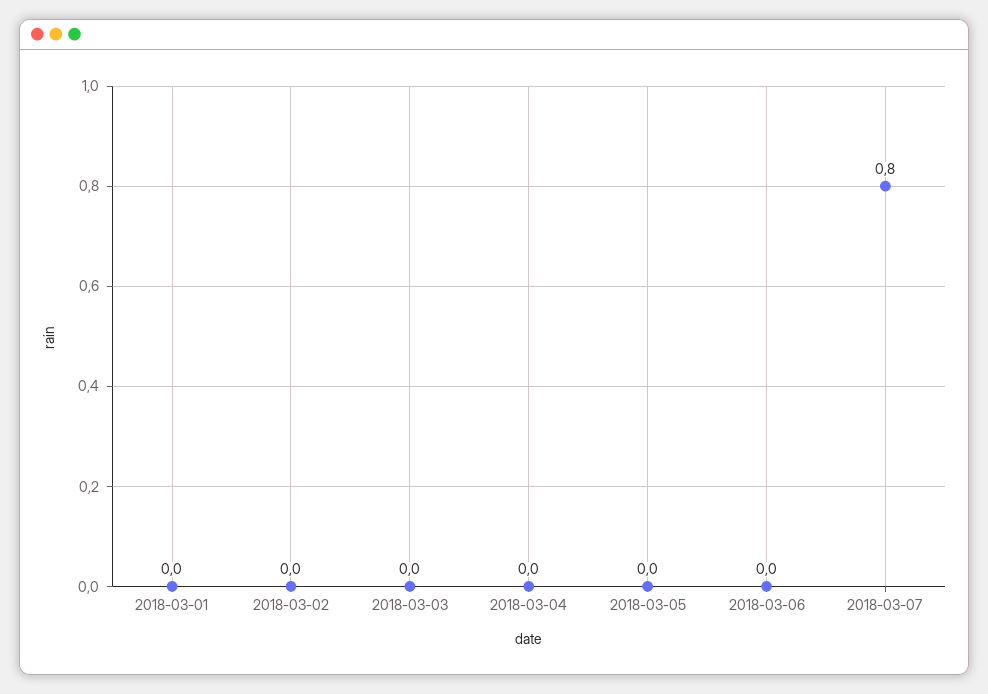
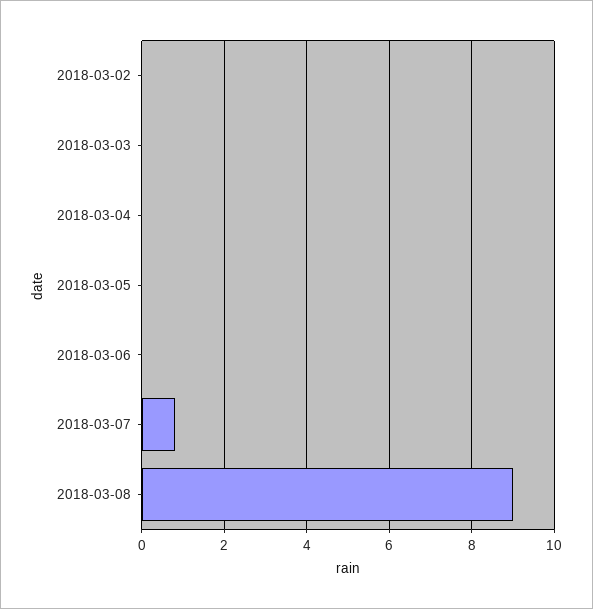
2018-03-01: 0 -> none
2018-03-08: none -> 9

